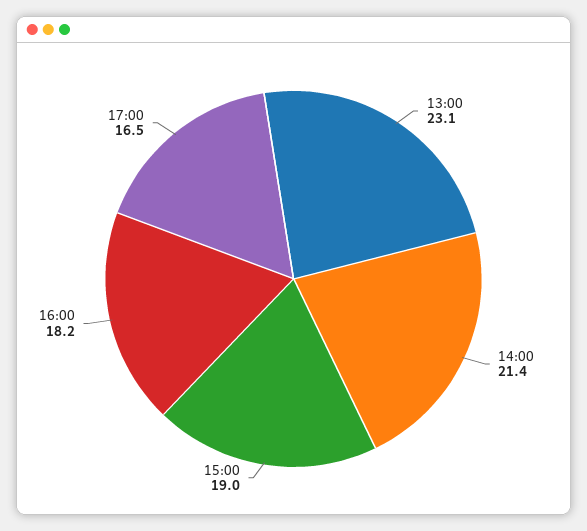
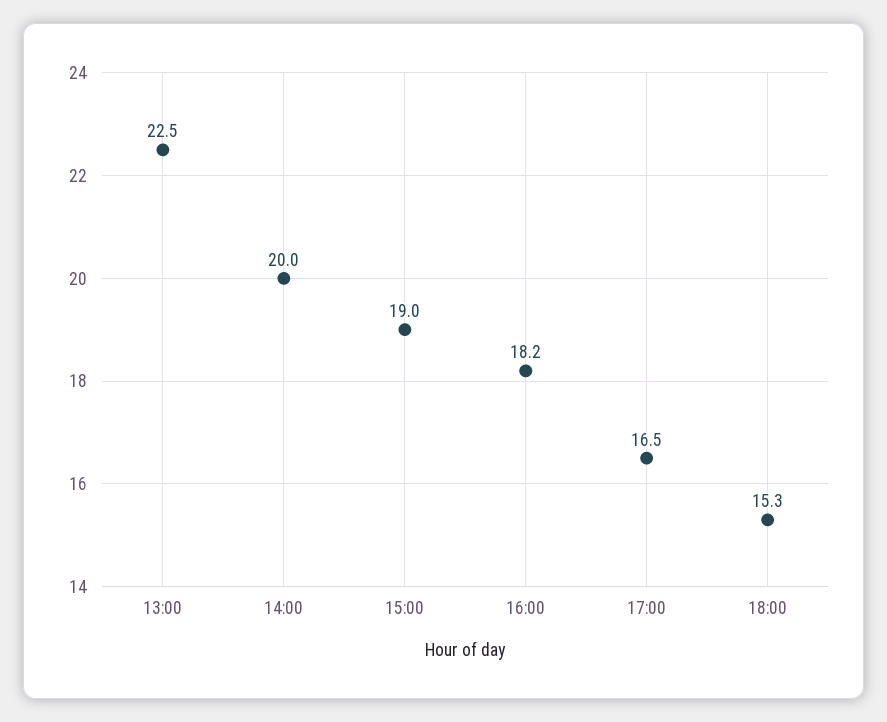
13:00: 23.1 -> 22.5
14:00: 21.4 -> 20
18:00: none -> 15.3

